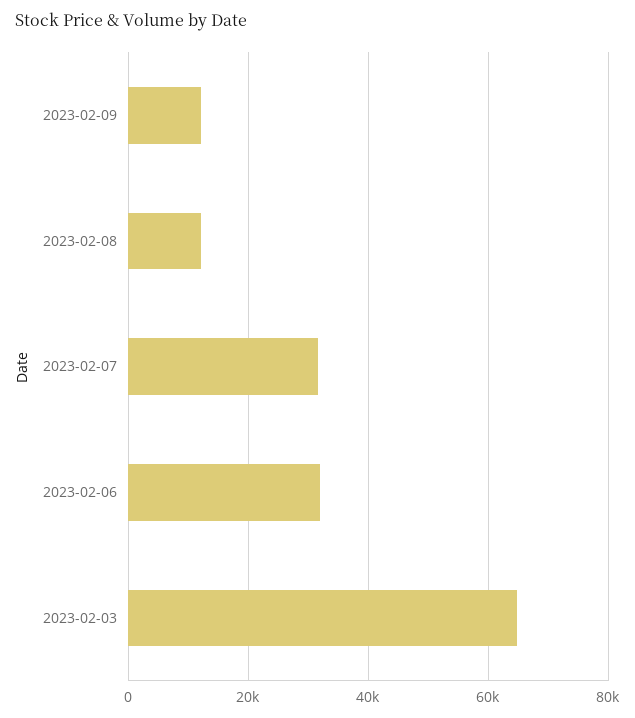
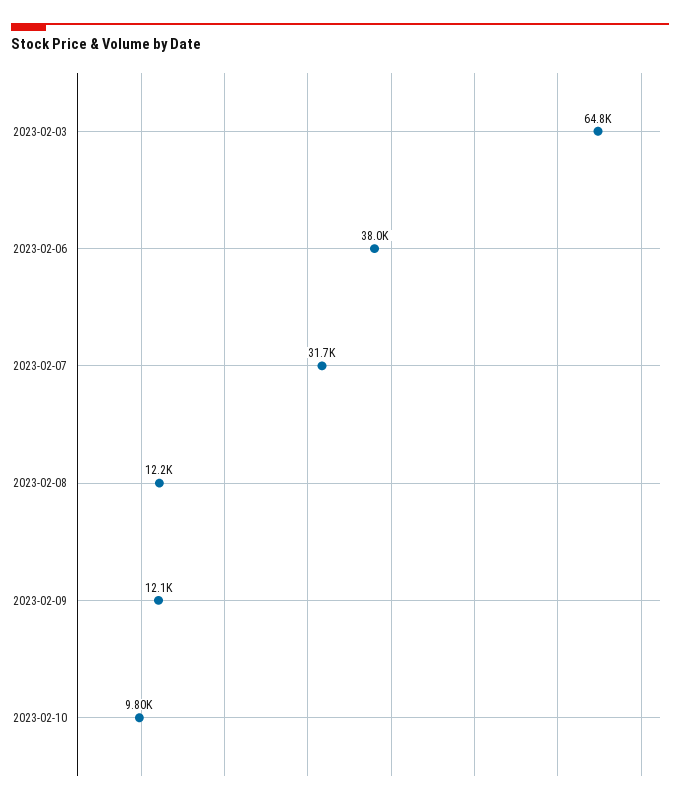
2023-02-06: 32000 -> 38000
2023-02-10: none -> 9800

